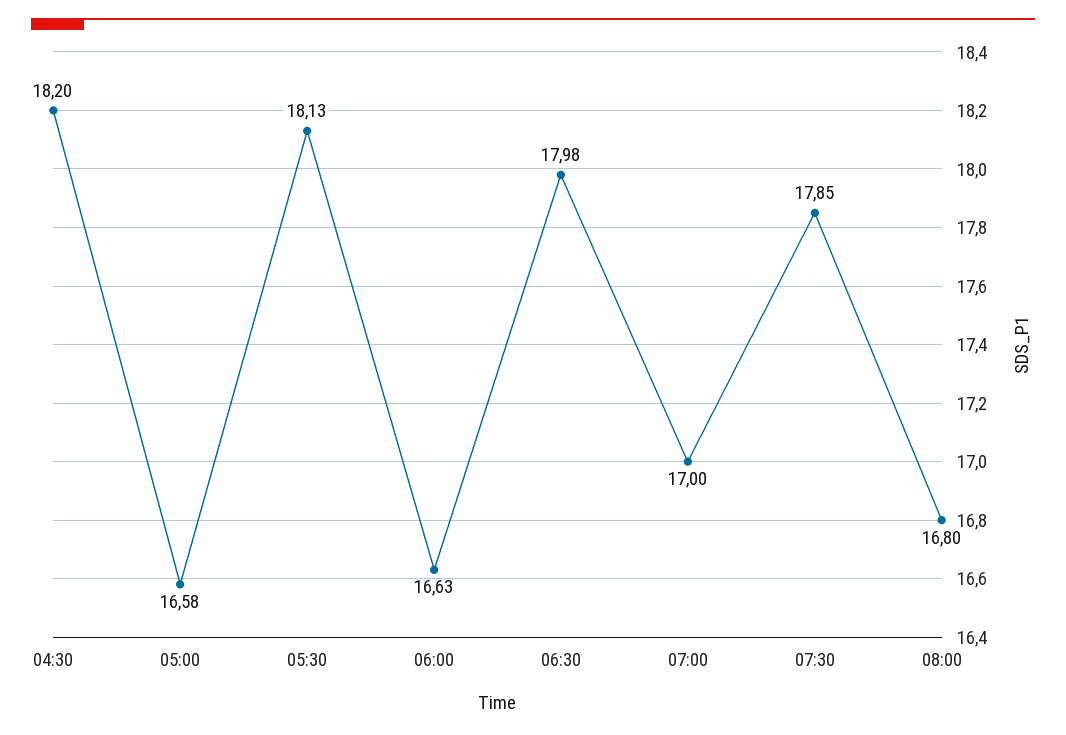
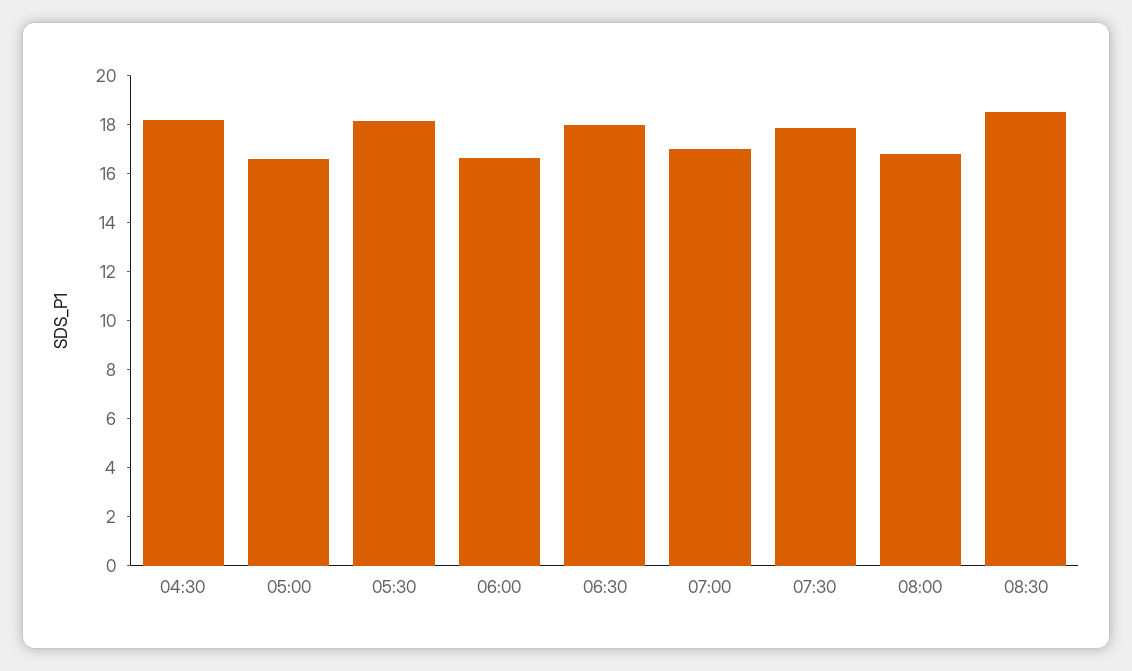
08:30: none -> 18.5

